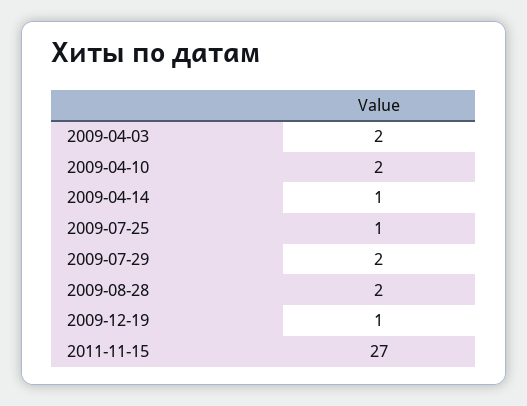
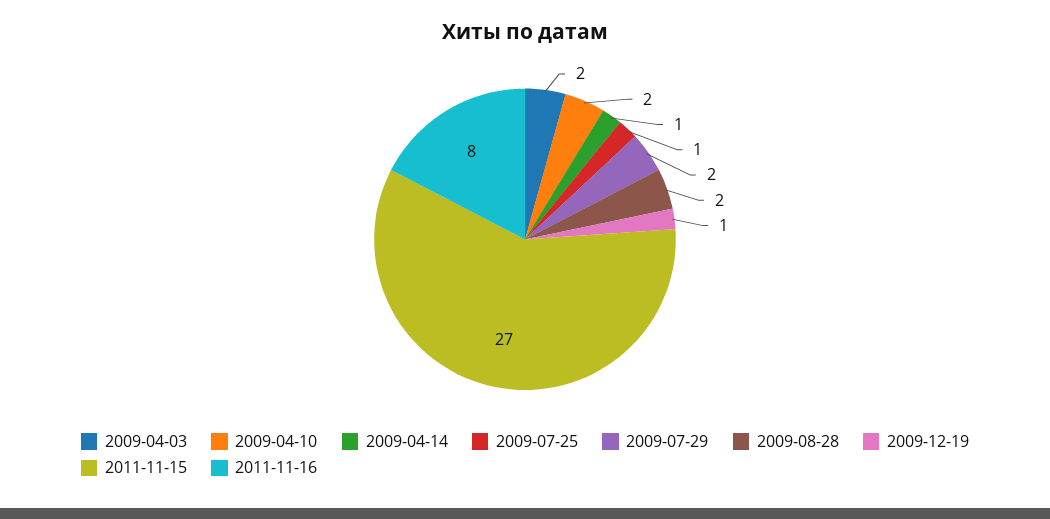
2011-11-16: none -> 8

